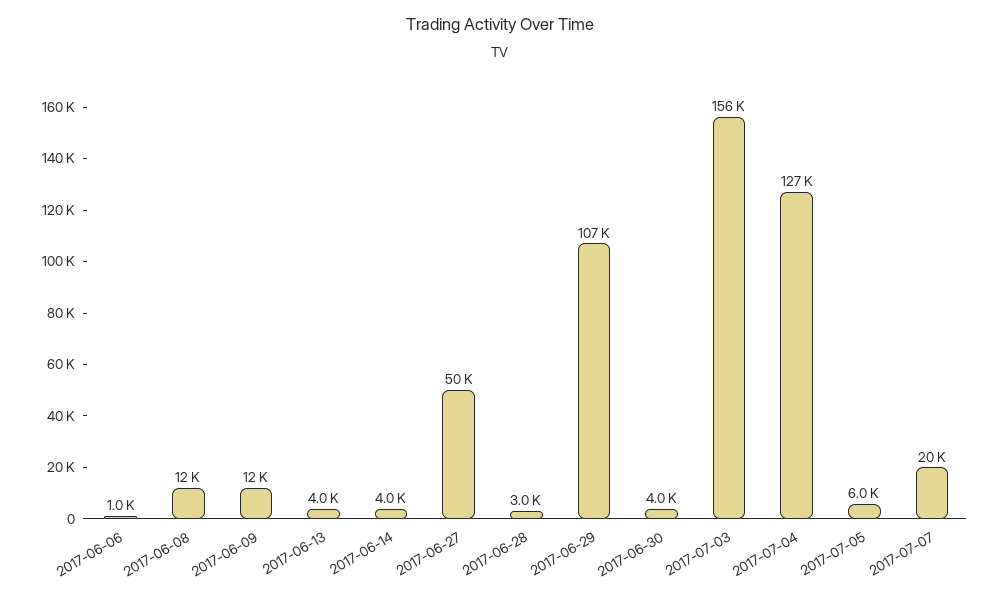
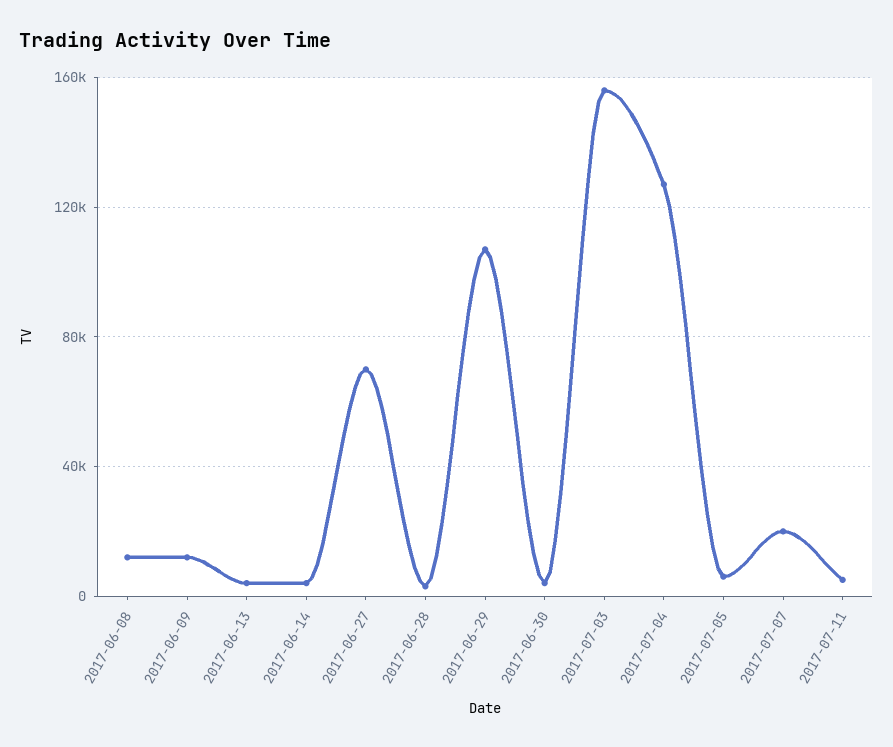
2017-06-06: 1000 -> none
2017-06-27: 50000 -> 70000
2017-07-11: none -> 5000

